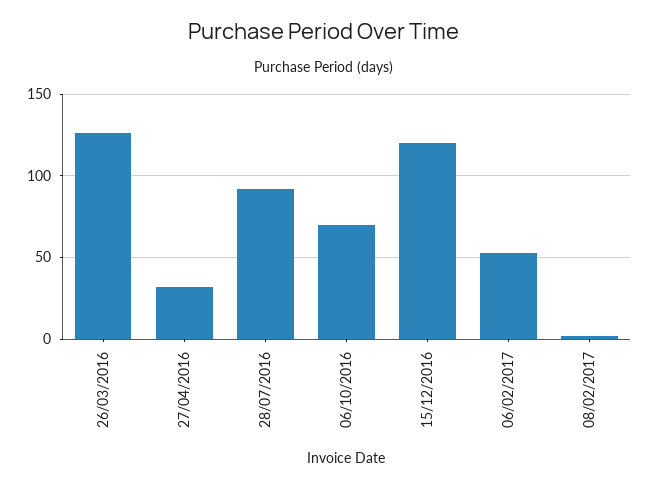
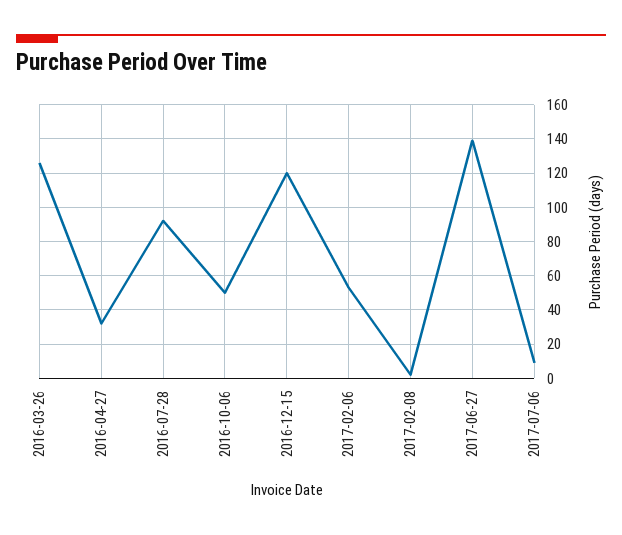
06/10/2016: 70 -> 50
2017-06-27: none -> 140
2017-07-06: none -> 10

